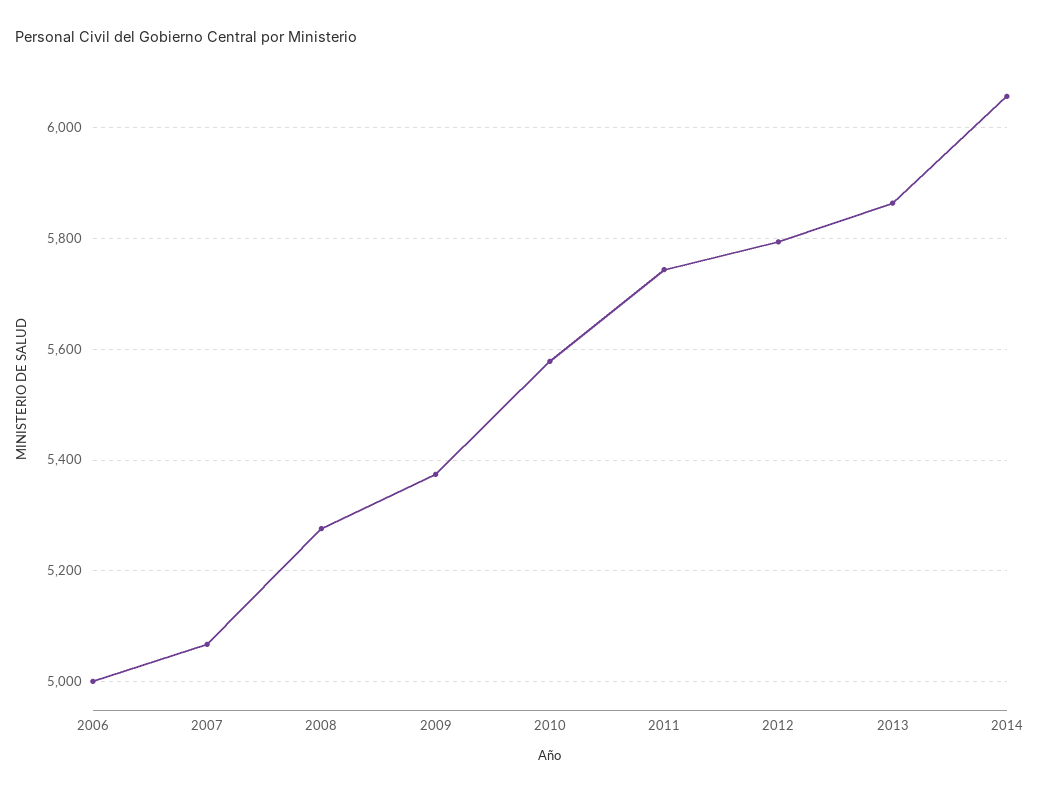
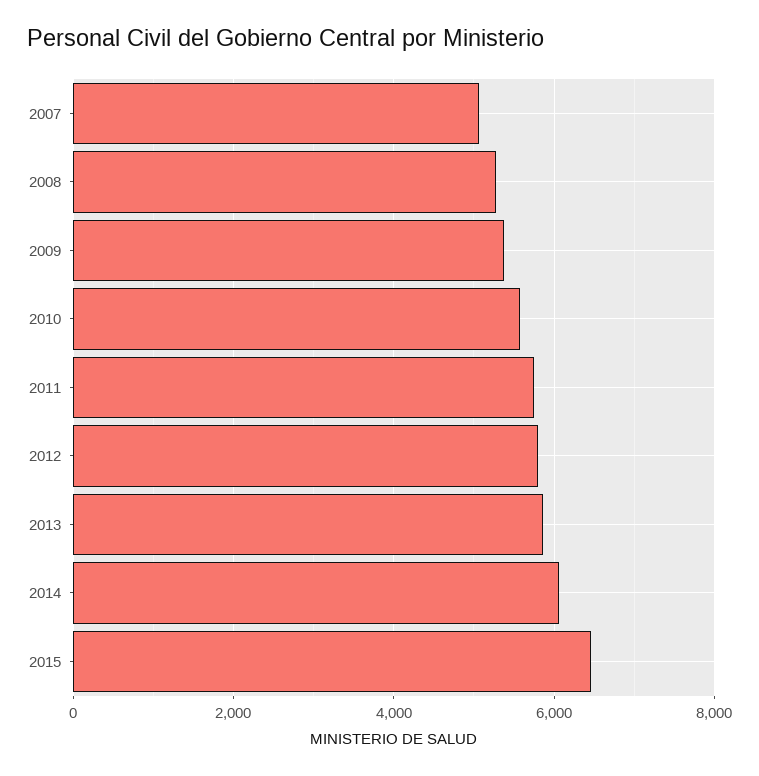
2006: 5000 -> none
2015: none -> 6400

